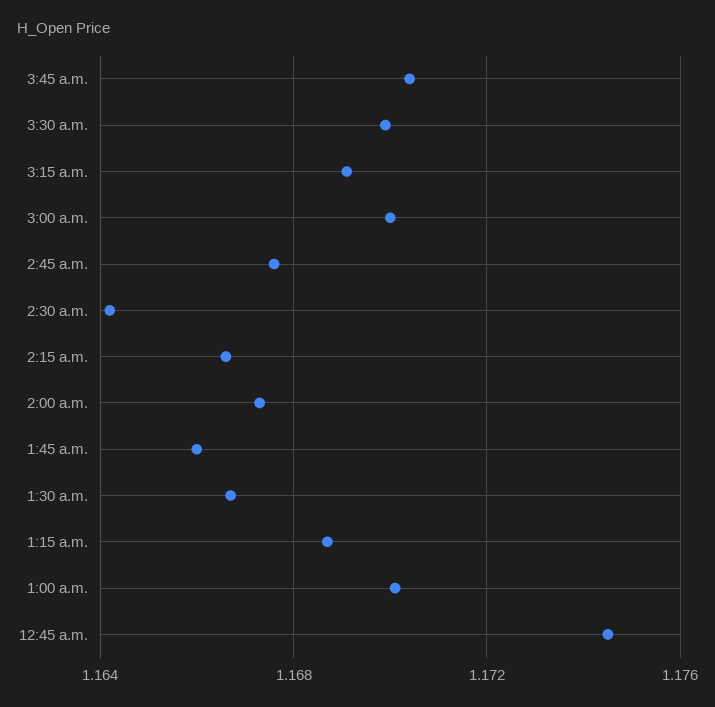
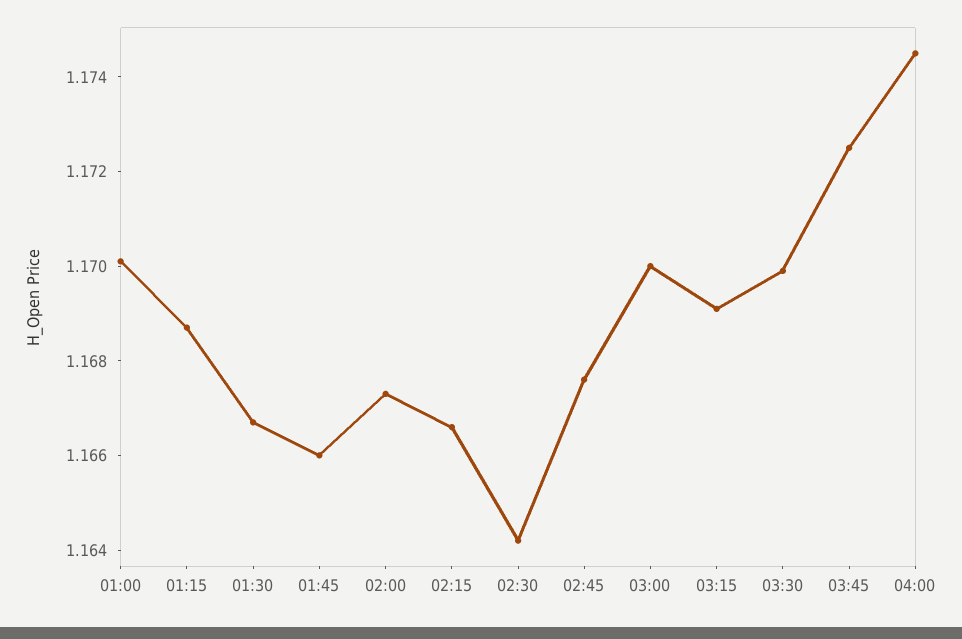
3:45 a.m.: 1.1705 -> 1.1725
12:45 a.m.: 1.1745 -> none
04:00: none -> 1.1745

